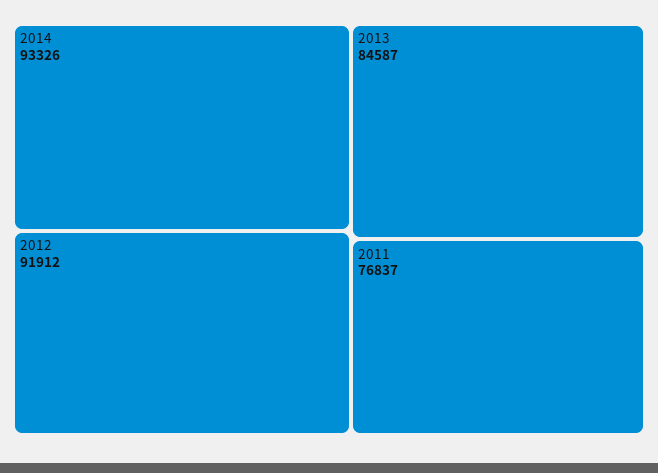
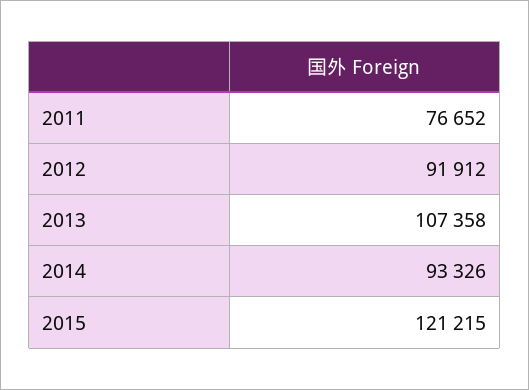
2013: 84587 -> 107358
2011: 76837 -> 76652
2015: none -> 121215

